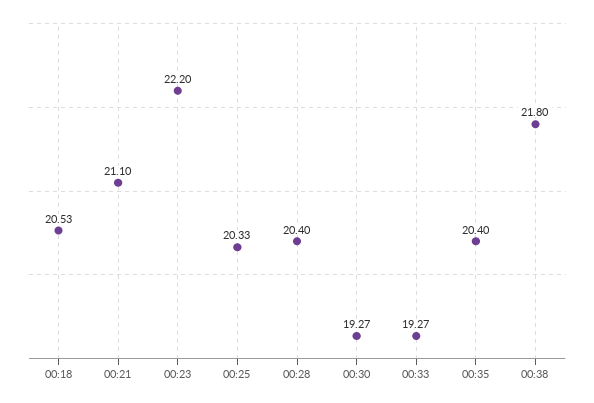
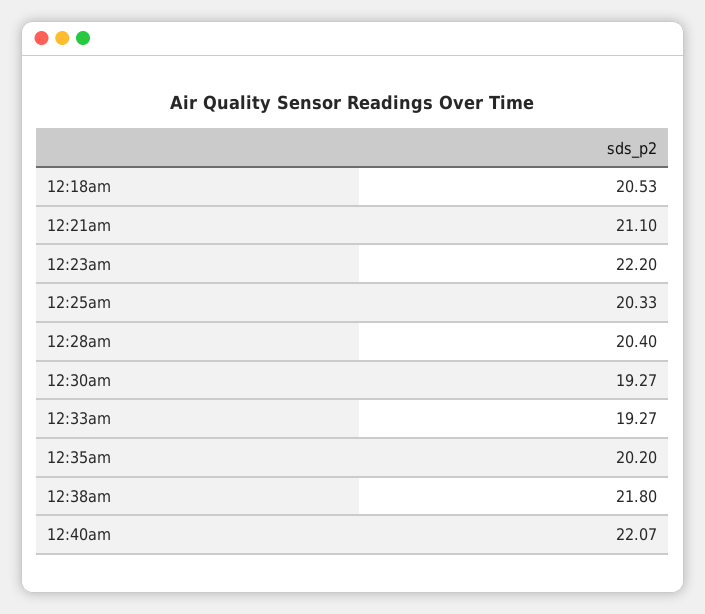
00:35: 20.4 -> 20.2
12:40am: none -> 22.07

